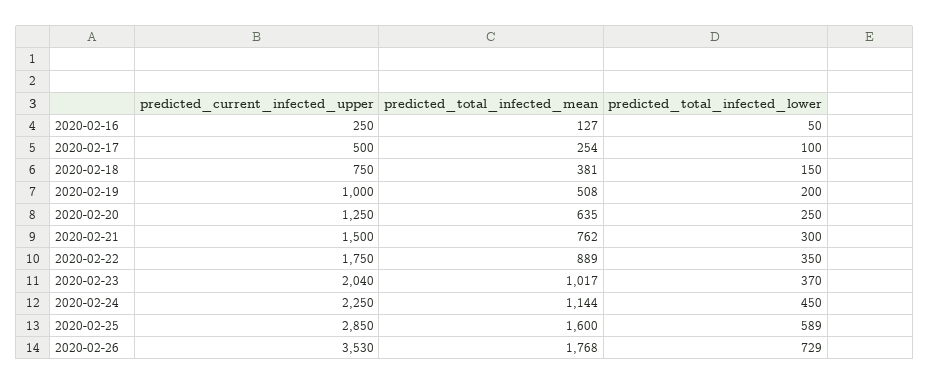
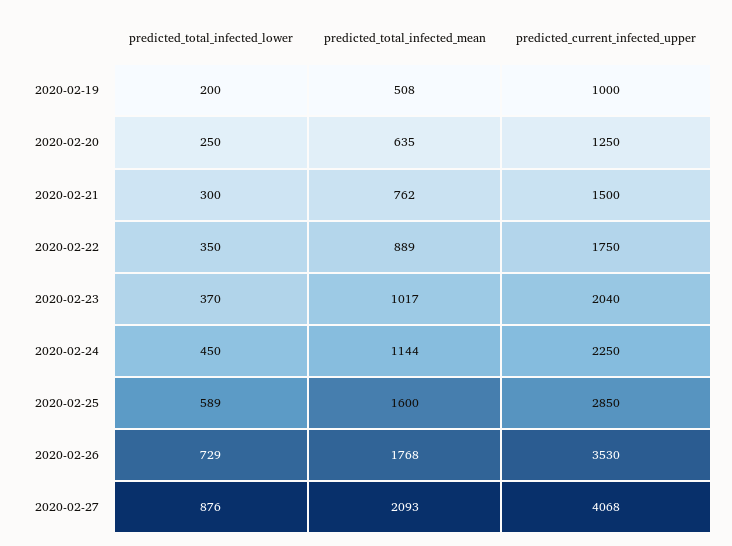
predicted_current_infected_upper, 2020-02-16: 250 -> none
predicted_total_infected_mean, 2020-02-16: 127 -> none
predicted_total_infected_lower, 2020-02-16: 50 -> none
predicted_current_infected_upper, 2020-02-17: 500 -> none
predicted_total_infected_mean, 2020-02-17: 254 -> none
predicted_total_infected_lower, 2020-02-17: 100 -> none
predicted_current_infected_upper, 2020-02-18: 750 -> none
predicted_total_infected_mean, 2020-02-18: 381 -> none
predicted_total_infected_lower, 2020-02-18: 150 -> none
predicted_total_infected_lower, 2020-02-27: none -> 876
predicted_total_infected_mean, 2020-02-27: none -> 2093
predicted_current_infected_upper, 2020-02-27: none -> 4068

